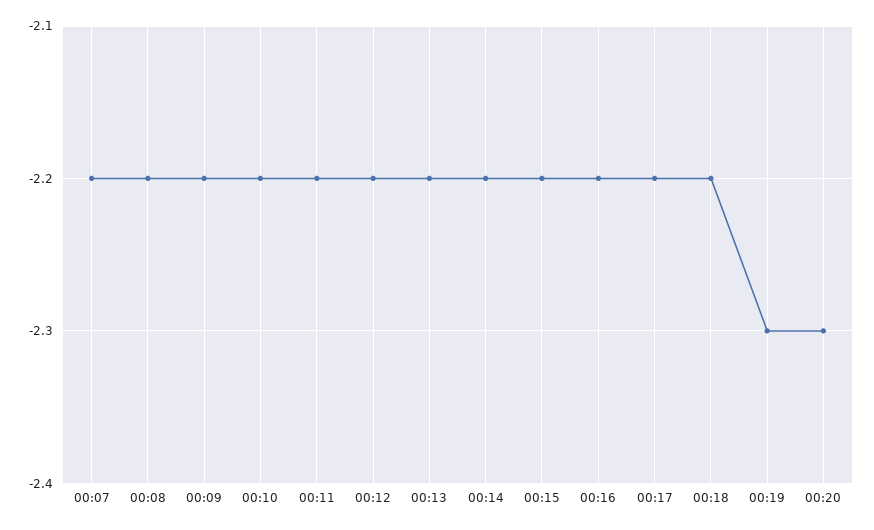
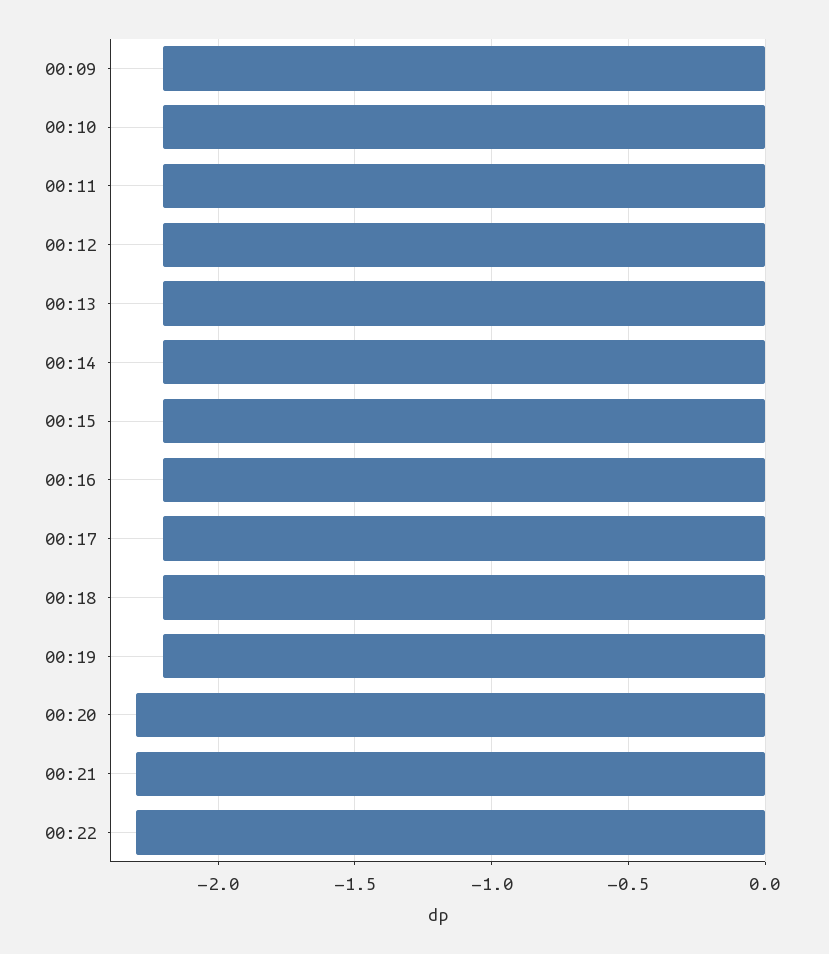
00:07: -2.2 -> none
00:08: -2.2 -> none
00:19: -2.3 -> -2.2
00:21: none -> -2.3
00:22: none -> -2.3

